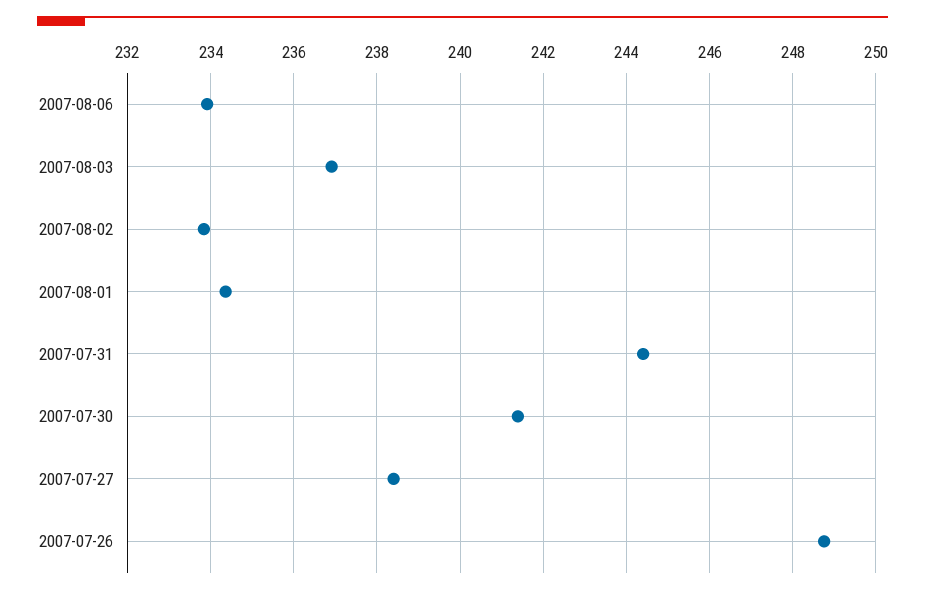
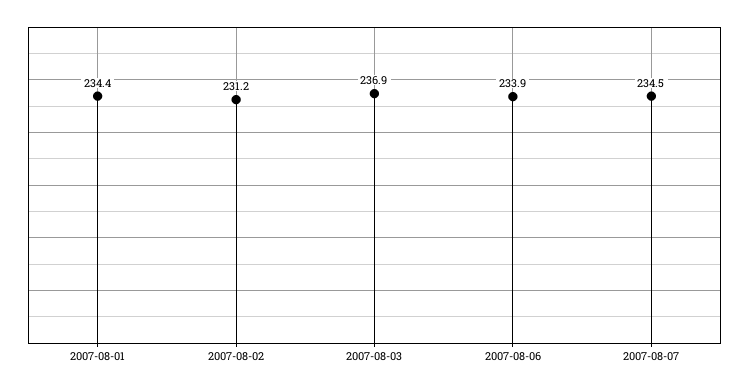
2007-08-02: 233.8 -> 231.2
2007-07-31: 244.4 -> none
2007-07-30: 241.4 -> none
2007-07-27: 238.4 -> none
2007-07-26: 248.8 -> none
2007-08-07: none -> 234.5

